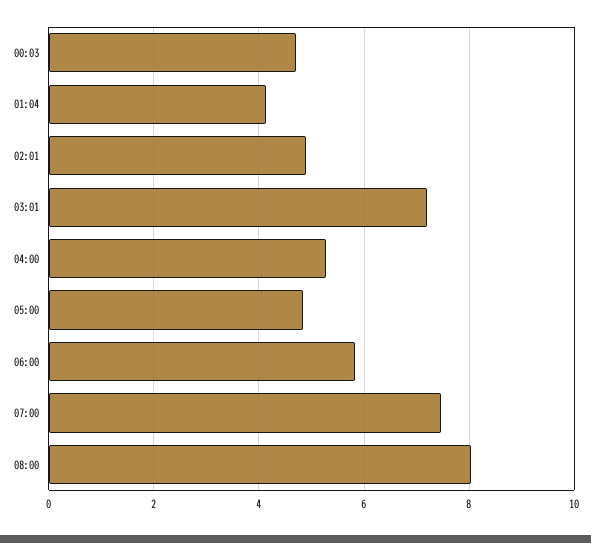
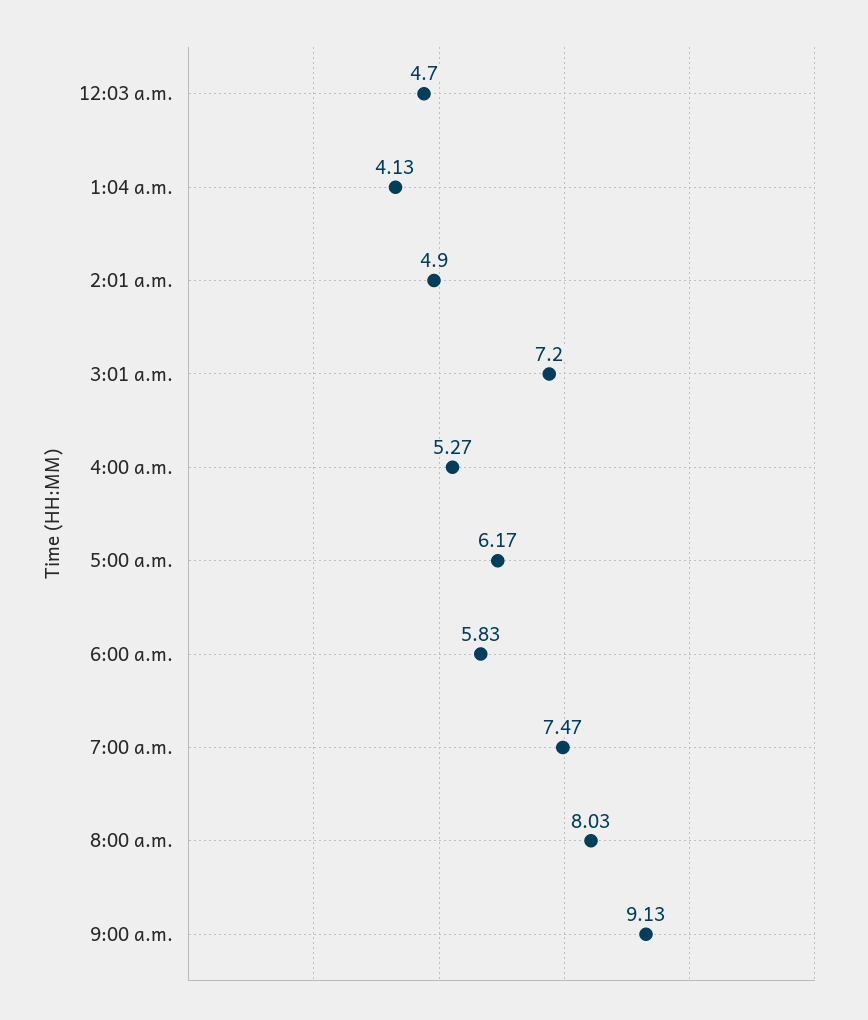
05:00: 4.8 -> 6.17
9:00 a.m.: none -> 9.13

